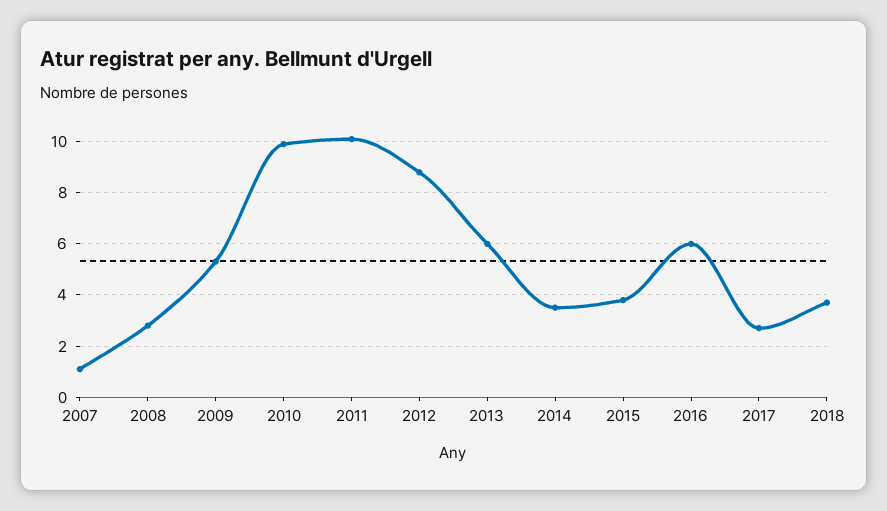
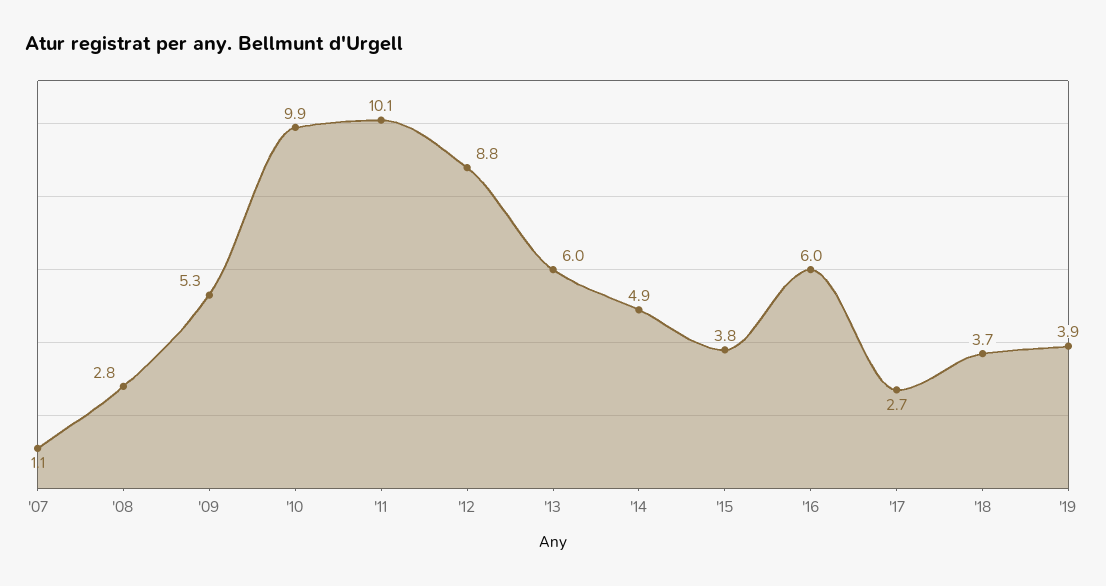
2014: 3.5 -> 4.9
'19: none -> 3.9

